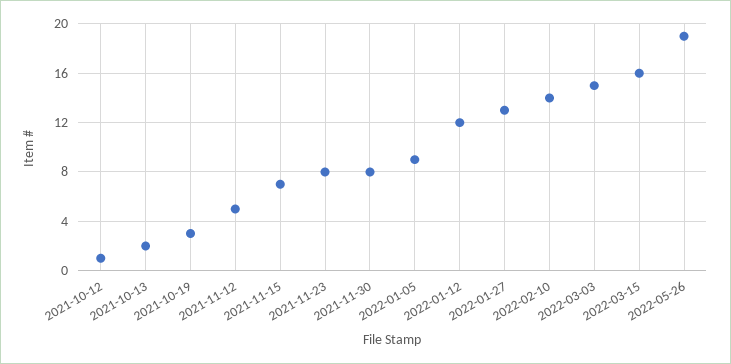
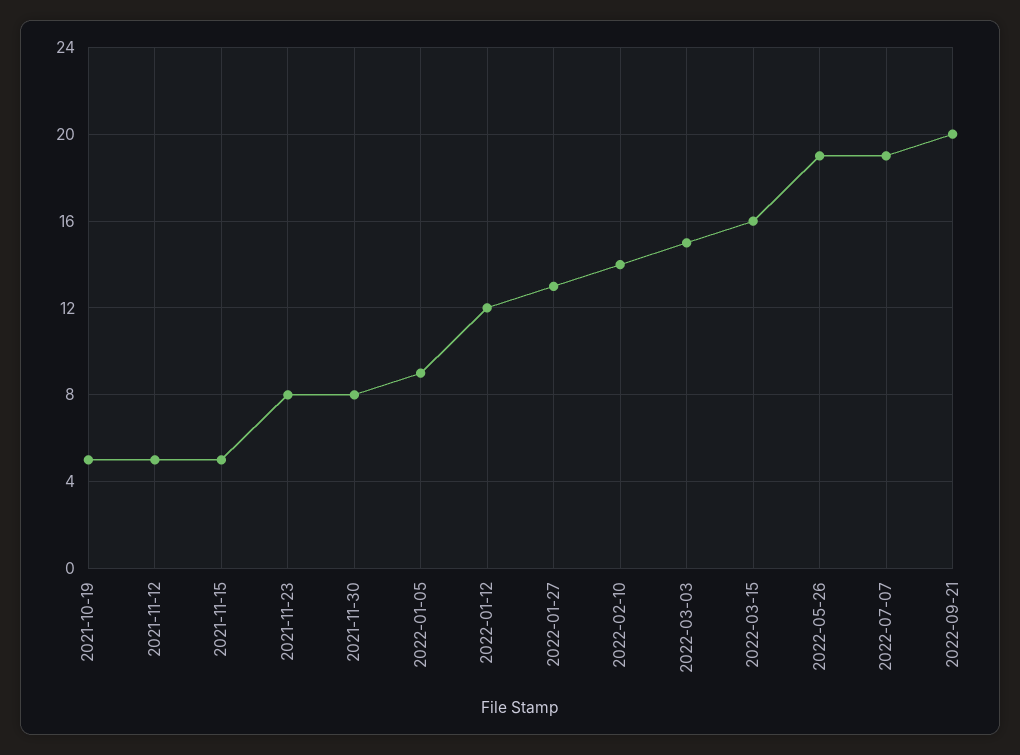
2021-10-12: 1 -> none
2021-10-13: 2 -> none
2021-10-19: 3 -> 5
2021-11-15: 7 -> 5
2022-07-07: none -> 19
2022-09-21: none -> 20

